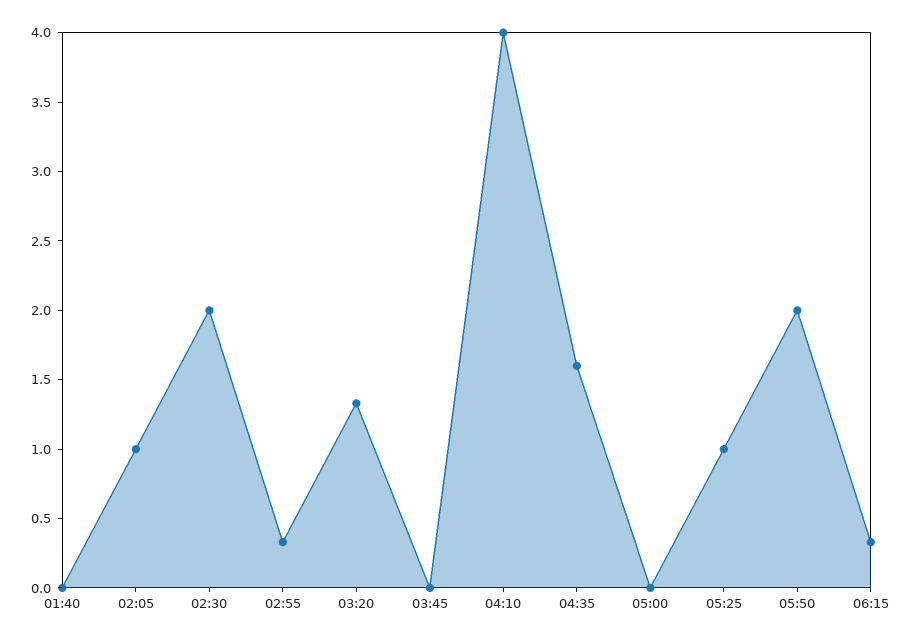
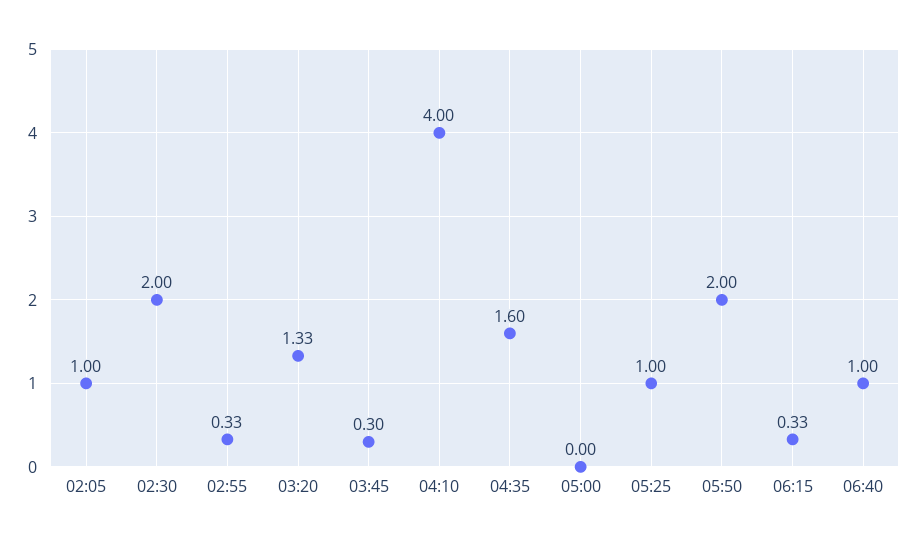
01:40: 0 -> none
03:45: 0 -> 0.3
06:40: none -> 1

